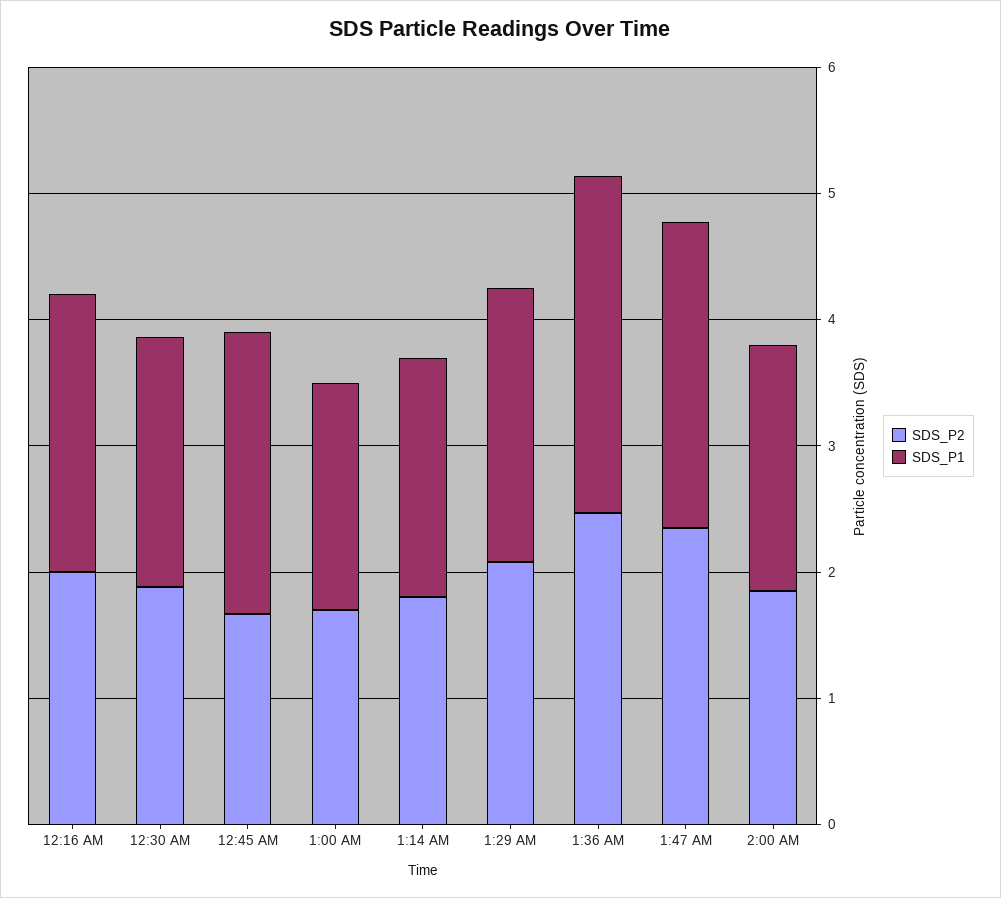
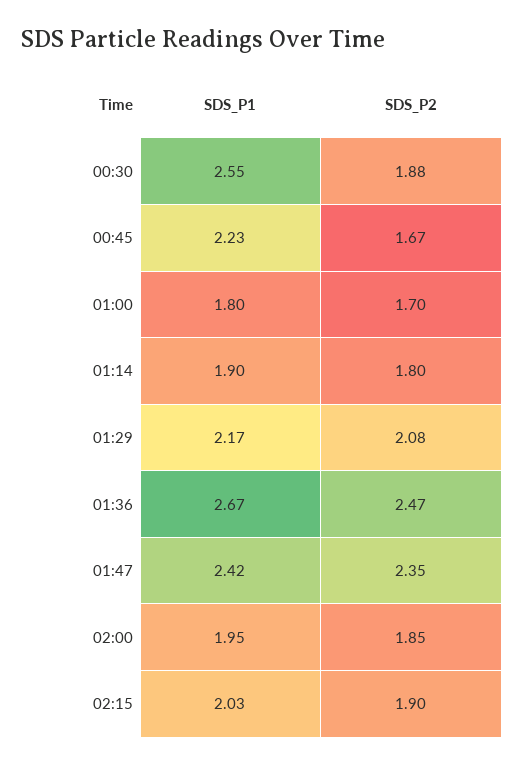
SDS_P2, 12:16 AM: 2 -> none
SDS_P1, 12:16 AM: 2.2 -> none
SDS_P1, 12:30 AM: 2 -> 2.55
SDS_P1, 02:15: none -> 2.03
SDS_P2, 02:15: none -> 1.9

